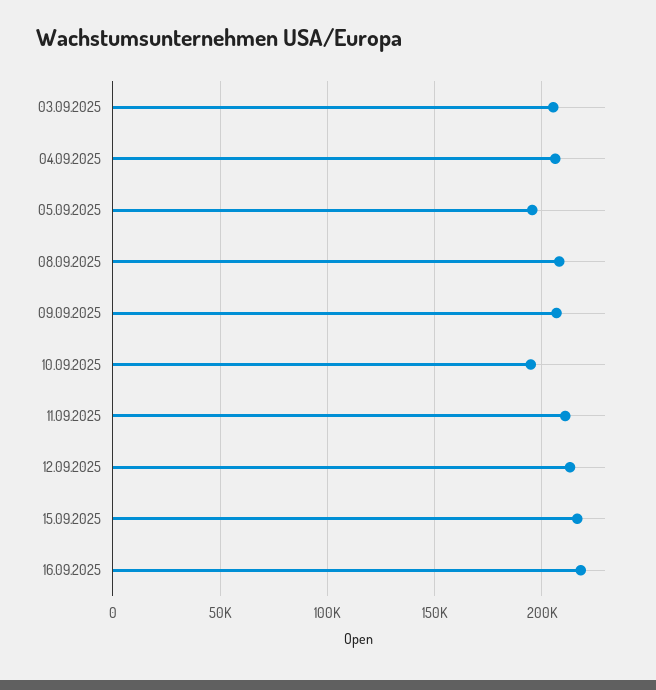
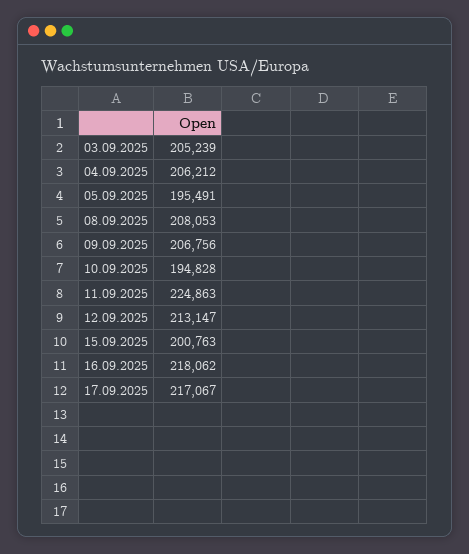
11.09.2025: 210000 -> 224863
15.09.2025: 215000 -> 200763
17.09.2025: none -> 217067

